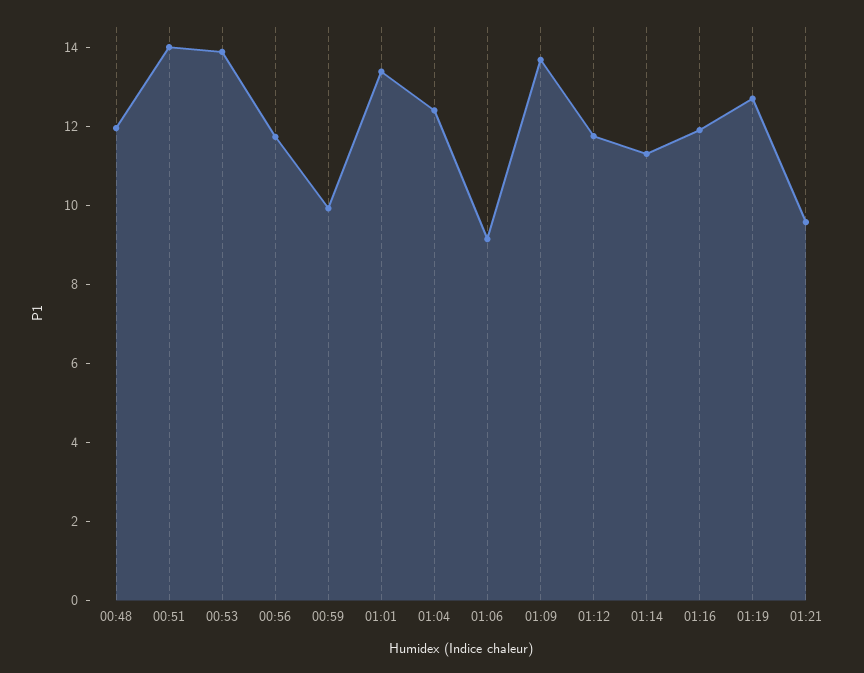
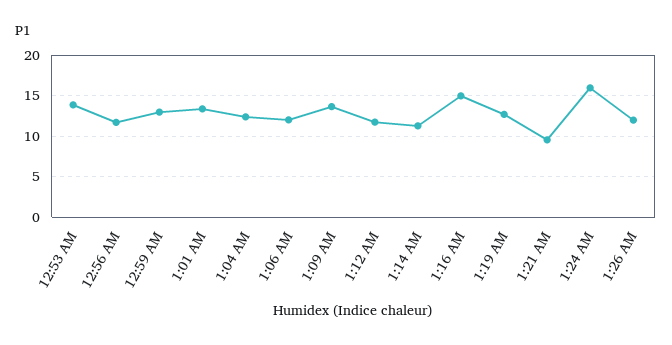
00:48: 12 -> none
00:51: 14 -> none
00:59: 10 -> 13
01:06: 9 -> 12
01:16: 12 -> 15
1:24 AM: none -> 16
1:26 AM: none -> 12

